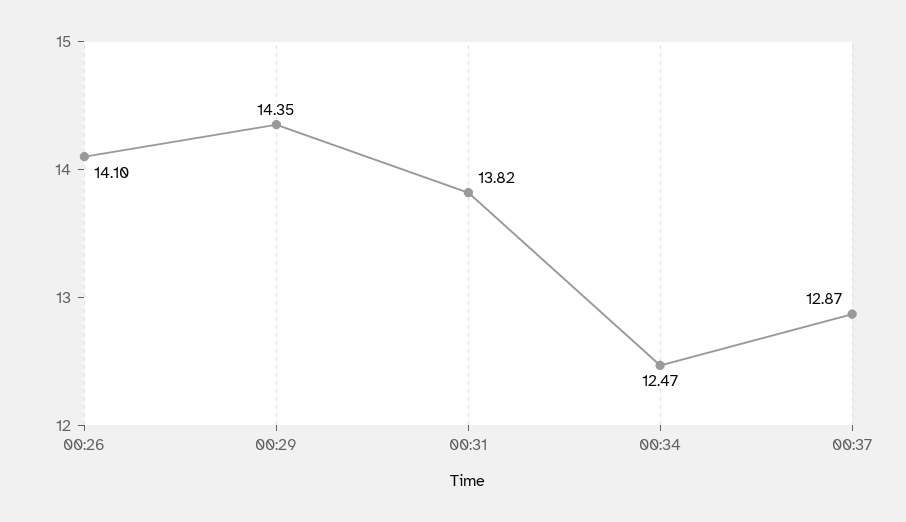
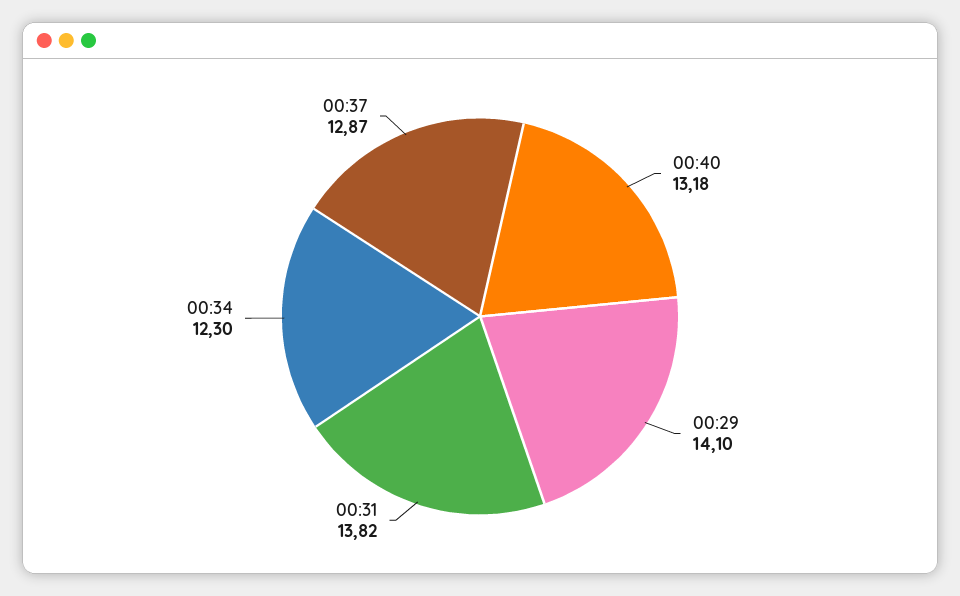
00:26: 14.1 -> none
00:29: 14.35 -> 14.1
00:34: 12.47 -> 12.3
00:40: none -> 13.18

